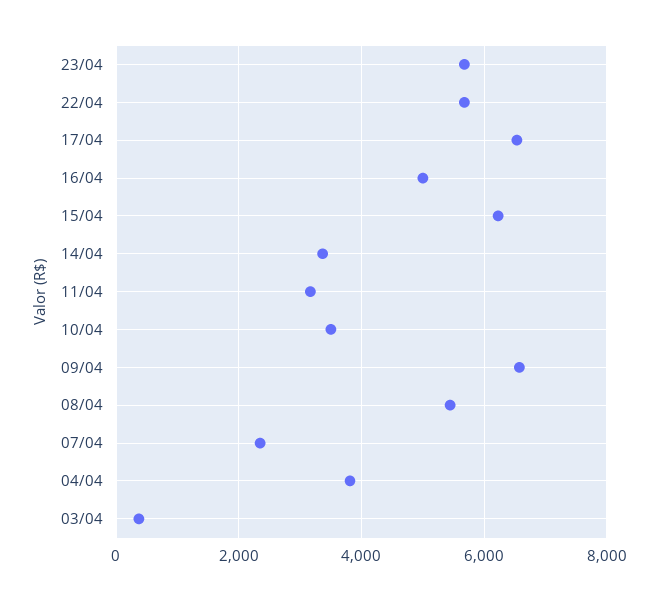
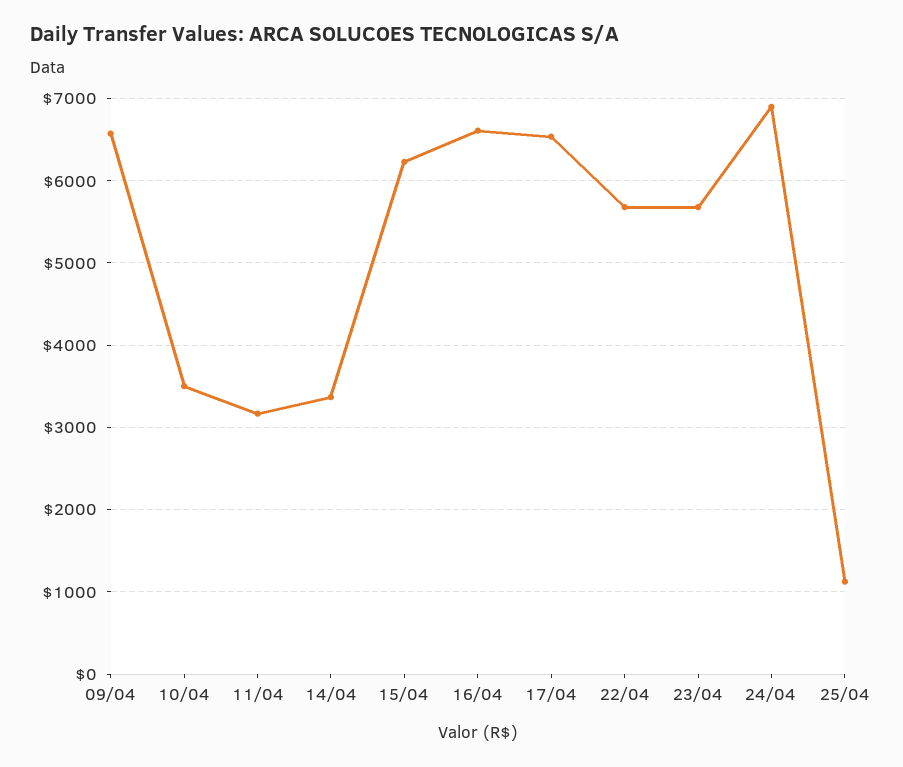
16/04: 5000 -> 6600
08/04: 5400 -> none
07/04: 2400 -> none
04/04: 3800 -> none
03/04: 400 -> none
24/04: none -> 6900
25/04: none -> 1100

